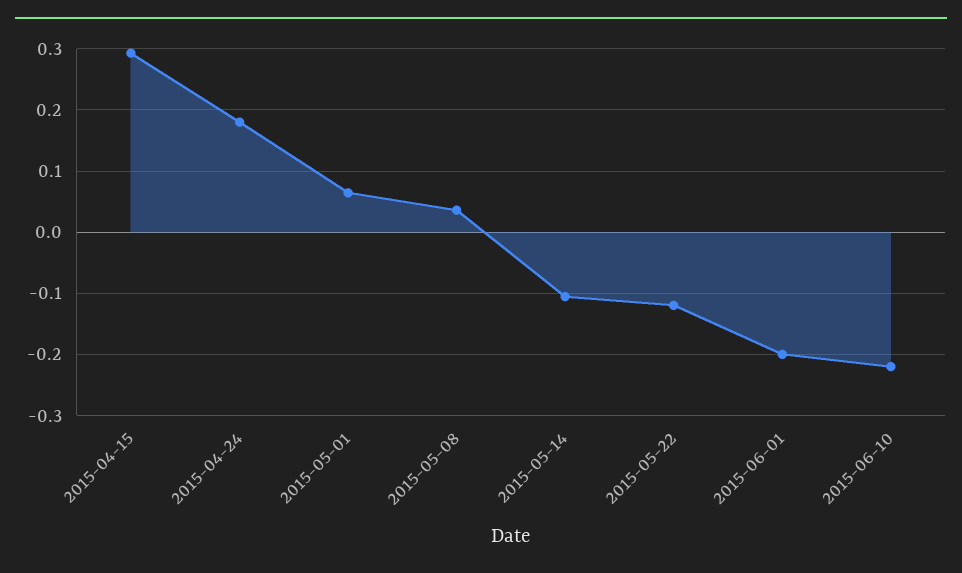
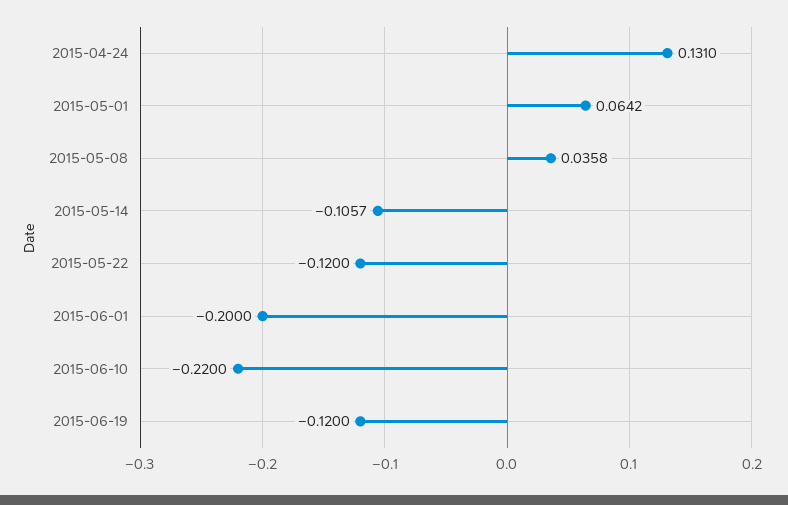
2015-04-15: 0.29 -> none
2015-04-24: 0.18 -> 0.131
2015-06-19: none -> -0.12

